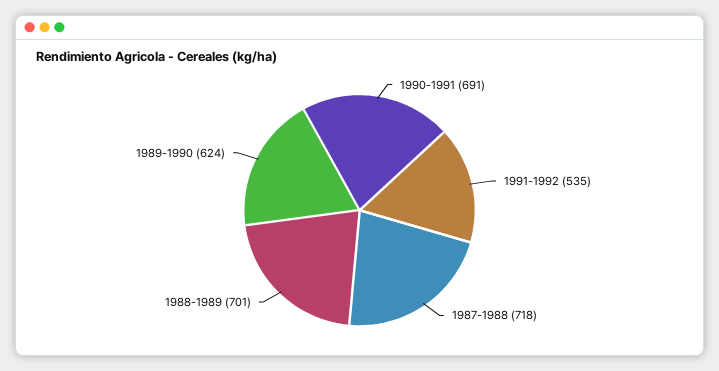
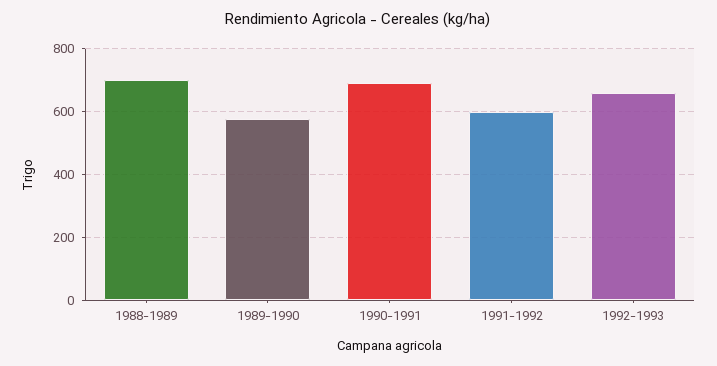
1991-1992: 535 -> 600
1987-1988: 718 -> none
1989-1990: 624 -> 580
1992-1993: none -> 660

